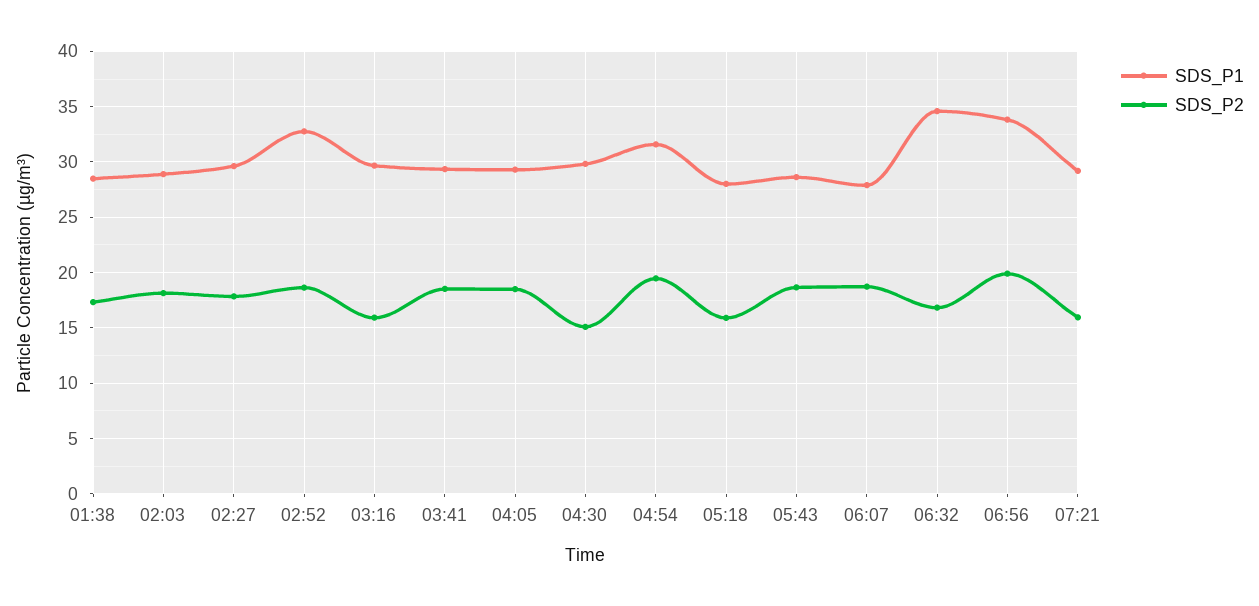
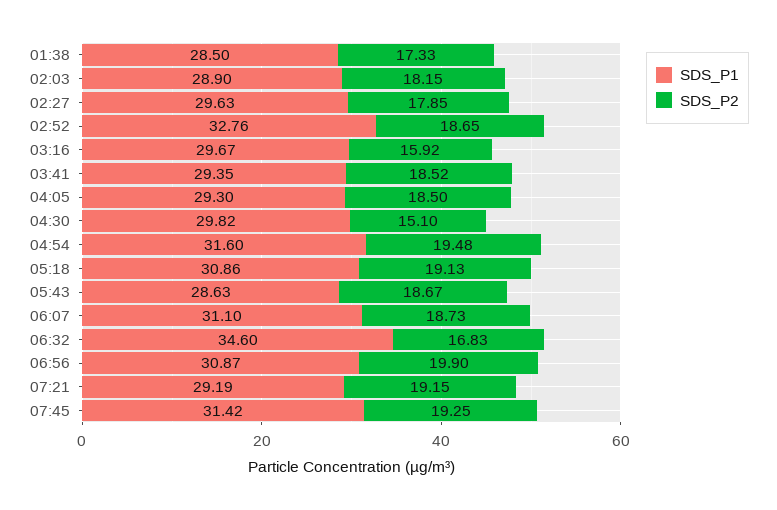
SDS_P1, 05:18: 28 -> 30.86
SDS_P2, 05:18: 16 -> 19.13
SDS_P1, 06:07: 28 -> 31.1
SDS_P1, 06:56: 34 -> 30.87
SDS_P2, 07:21: 16 -> 19.15
SDS_P1, 07:45: none -> 31.42
SDS_P2, 07:45: none -> 19.25

